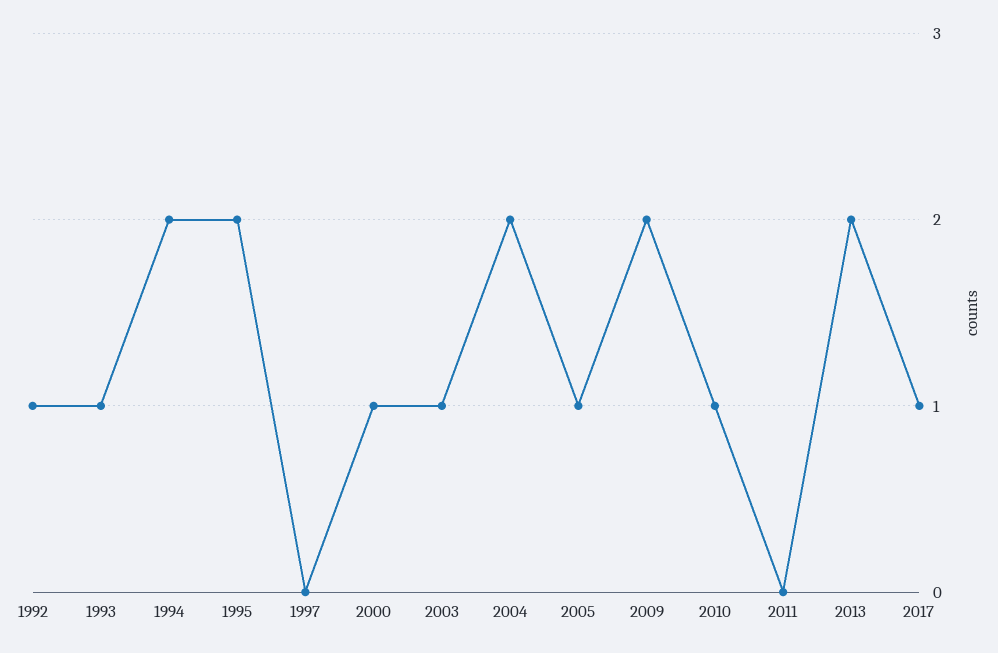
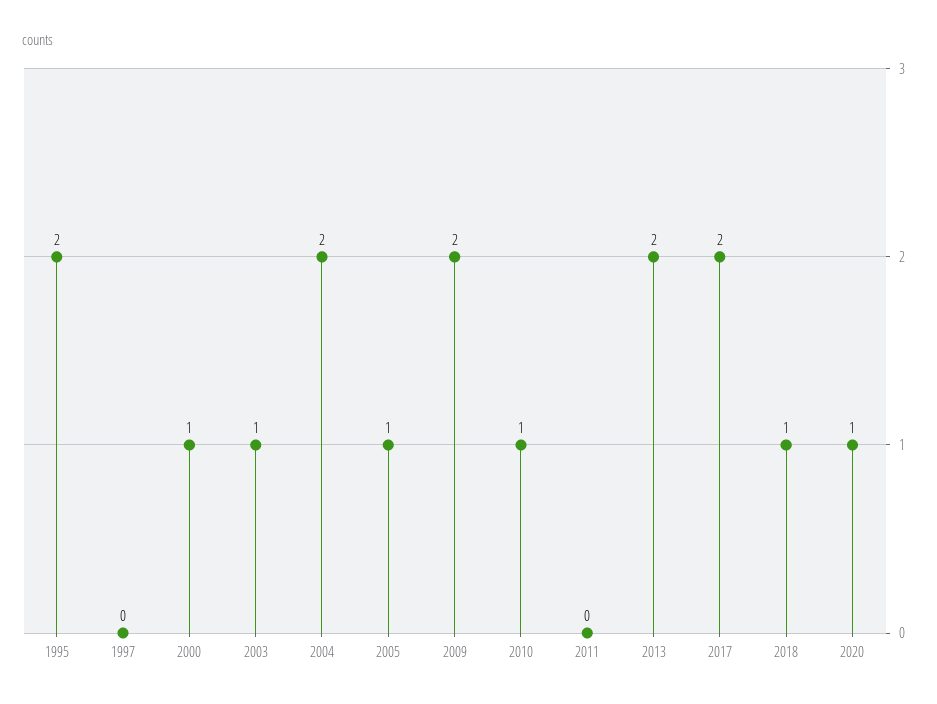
1992: 1 -> none
1993: 1 -> none
1994: 2 -> none
2017: 1 -> 2
2018: none -> 1
2020: none -> 1

